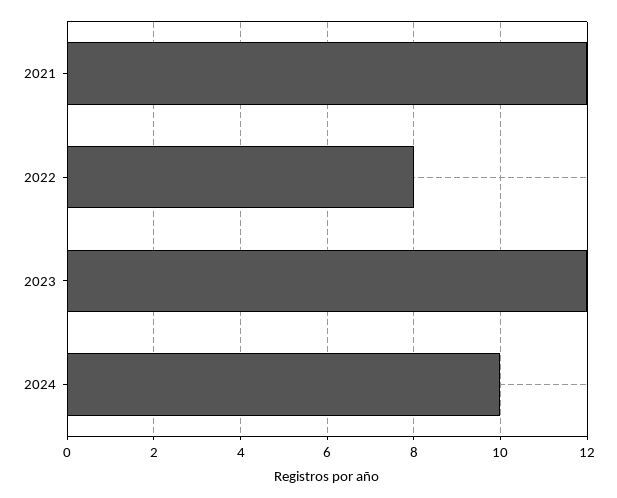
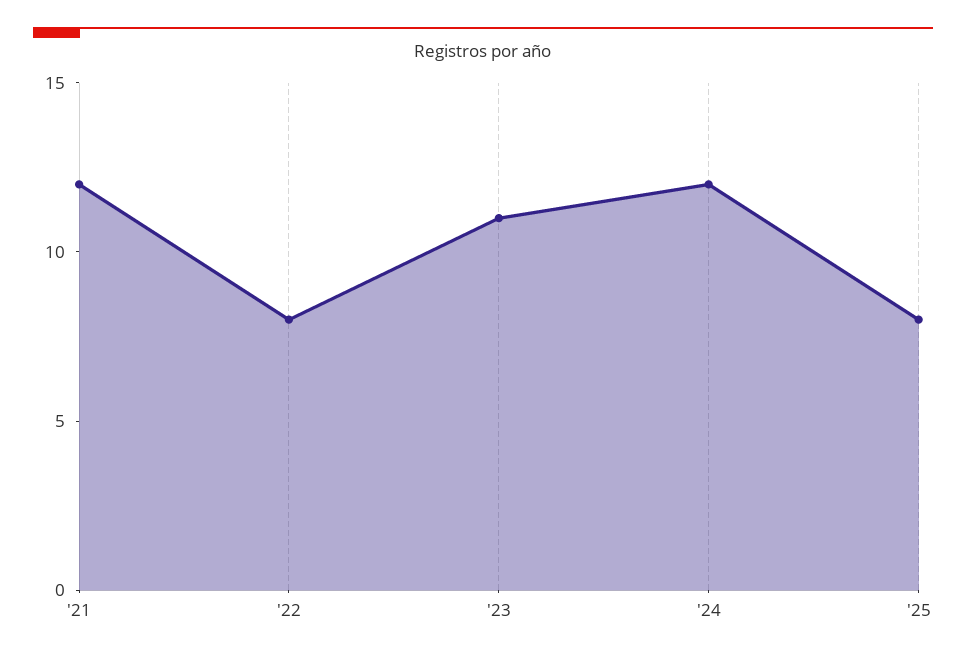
2023: 12 -> 11
2024: 10 -> 12
'25: none -> 8

